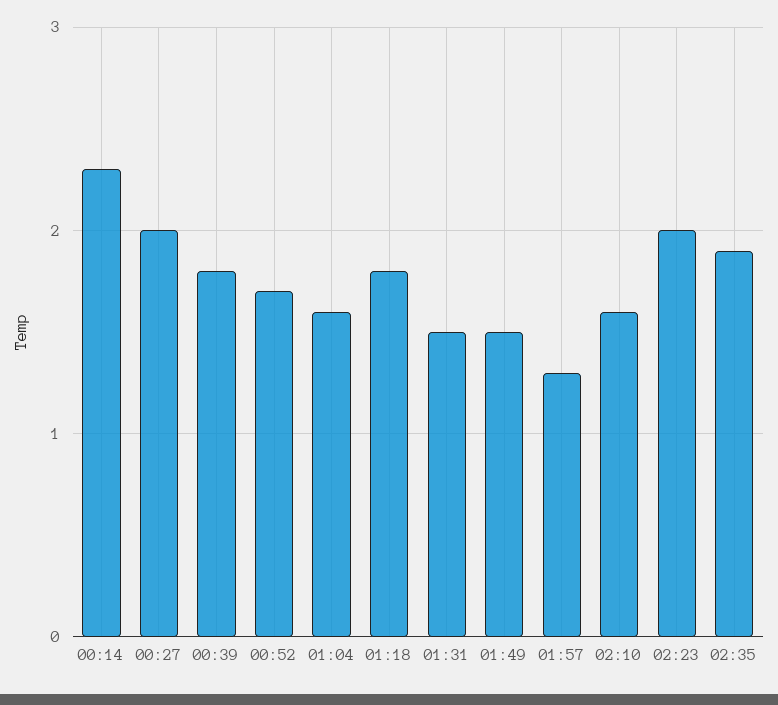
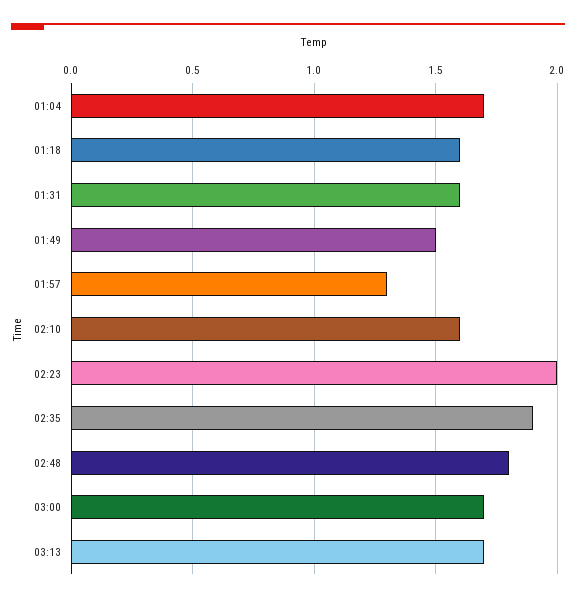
00:14: 2.3 -> none
00:27: 2 -> none
00:39: 1.8 -> none
00:52: 1.7 -> none
01:04: 1.6 -> 1.7
01:18: 1.8 -> 1.6
01:31: 1.5 -> 1.6
02:48: none -> 1.8
03:00: none -> 1.7
03:13: none -> 1.7

